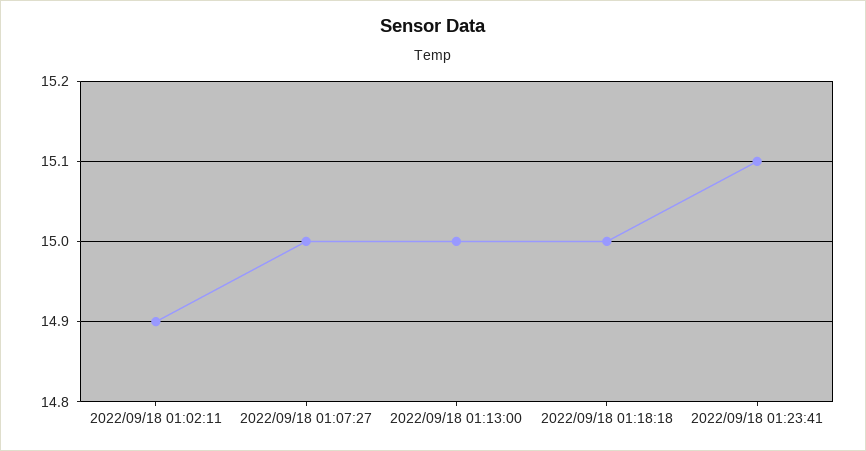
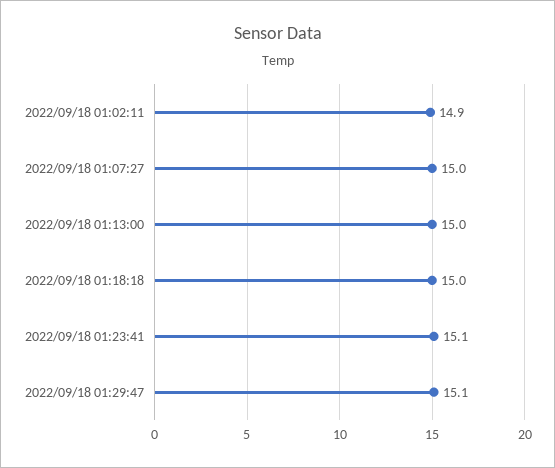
2022/09/18 01:29:47: none -> 15.1

